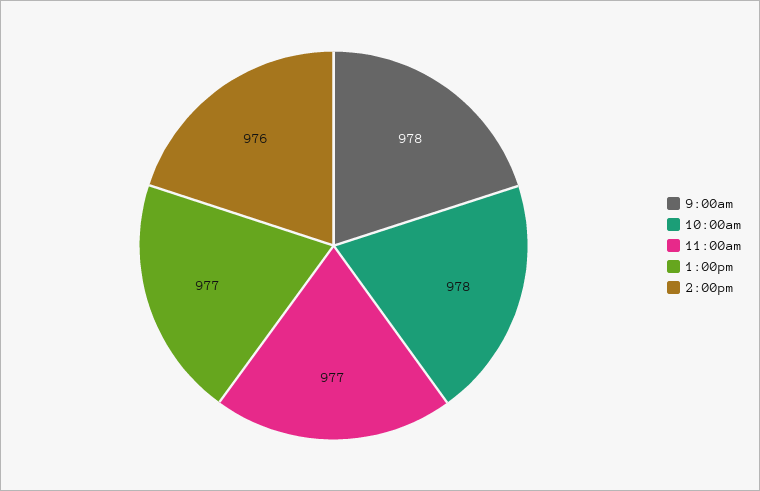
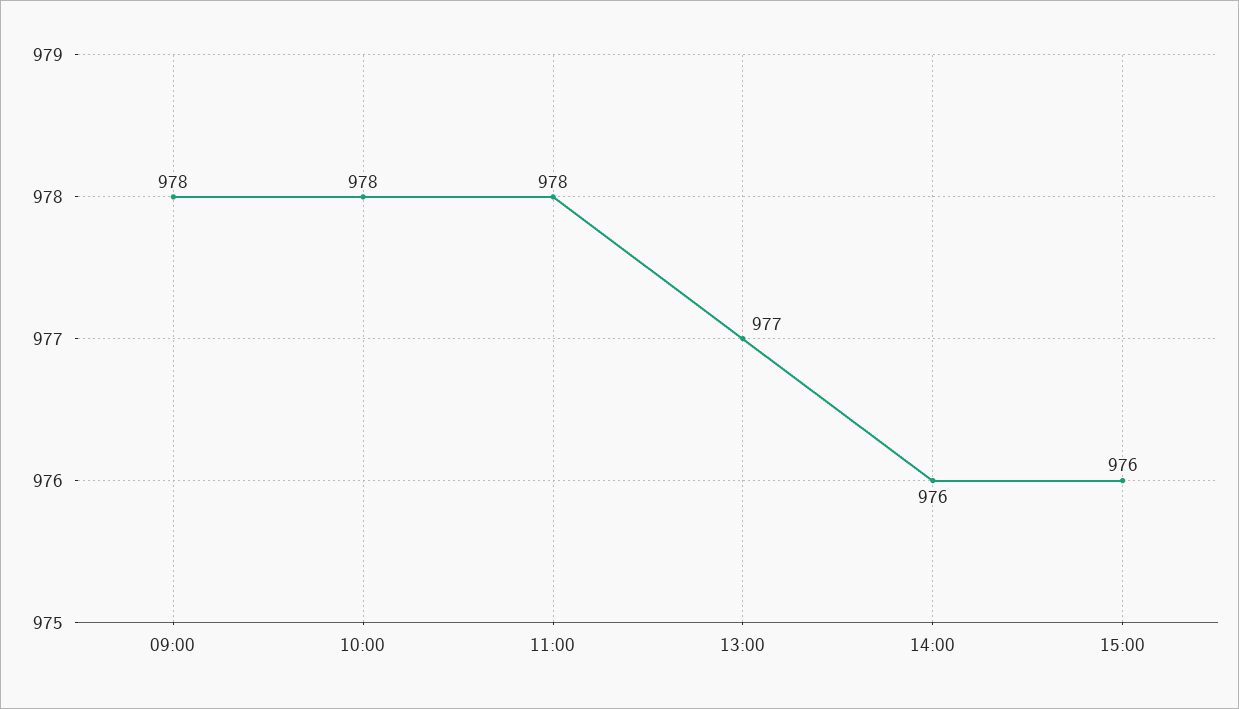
11:00am: 977 -> 978
15:00: none -> 976

